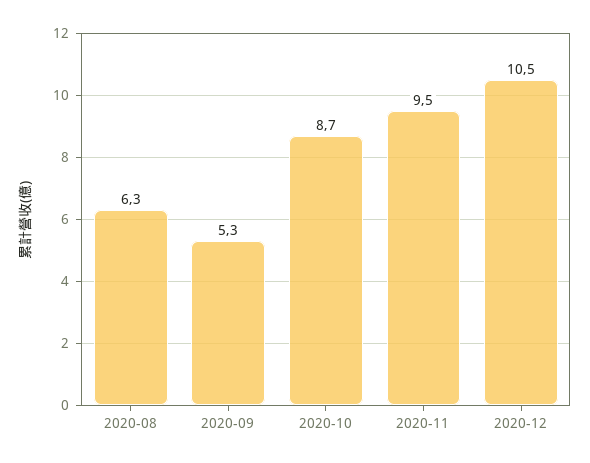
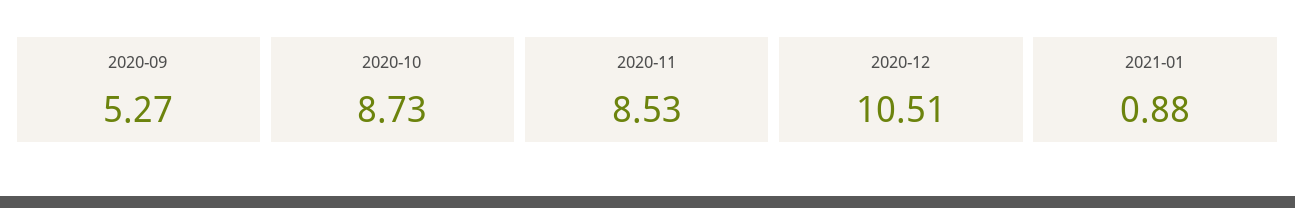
2020-08: 6.3 -> none
2020-11: 9.5 -> 8.53
2021-01: none -> 0.88

